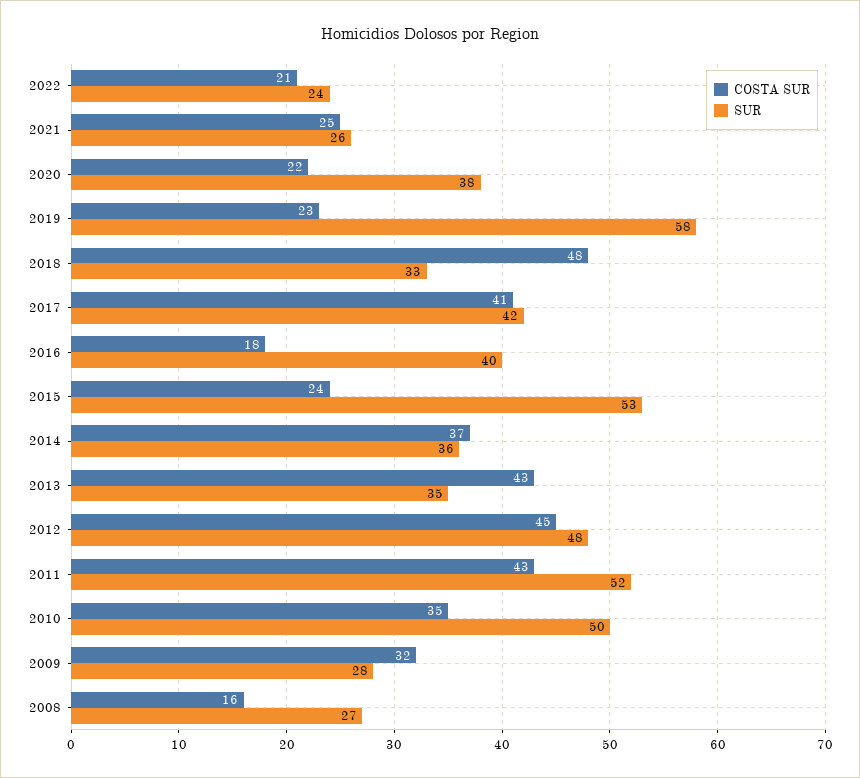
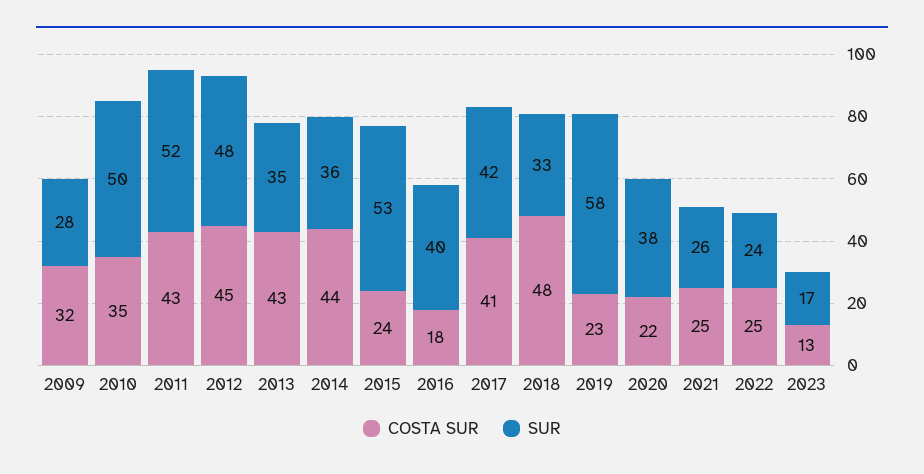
COSTA SUR, 2022: 21 -> 25
COSTA SUR, 2014: 37 -> 44
COSTA SUR, 2008: 16 -> none
SUR, 2008: 27 -> none
COSTA SUR, 2023: none -> 13
SUR, 2023: none -> 17

